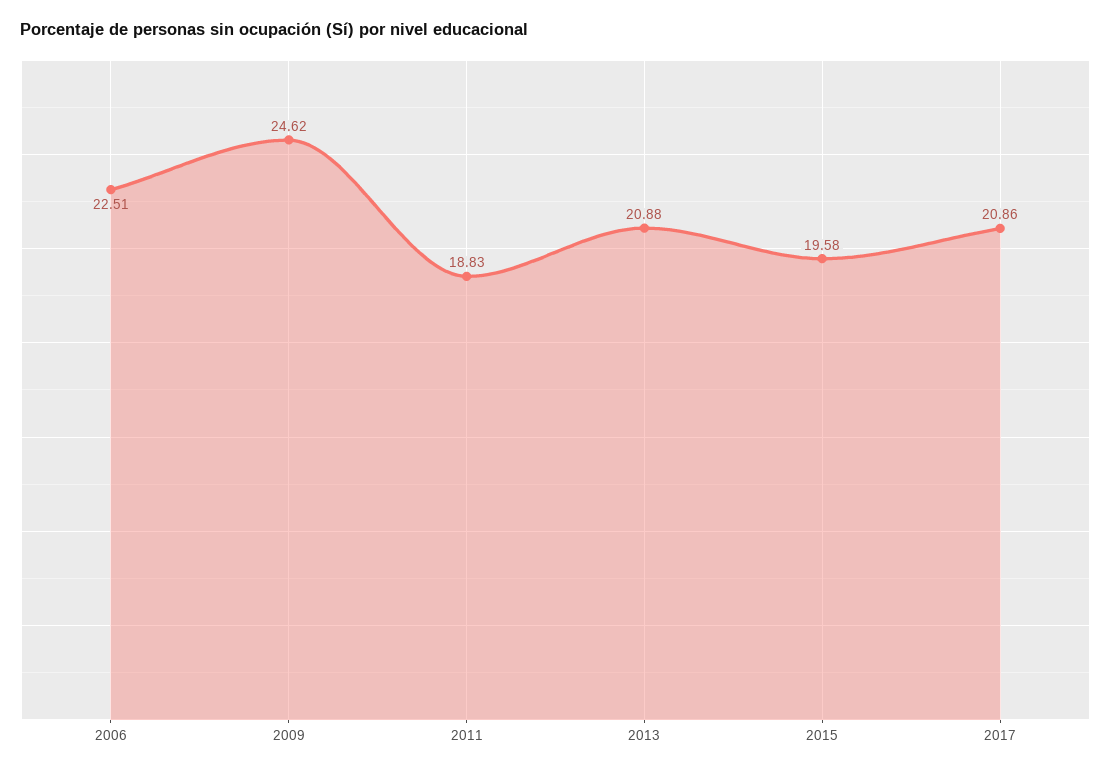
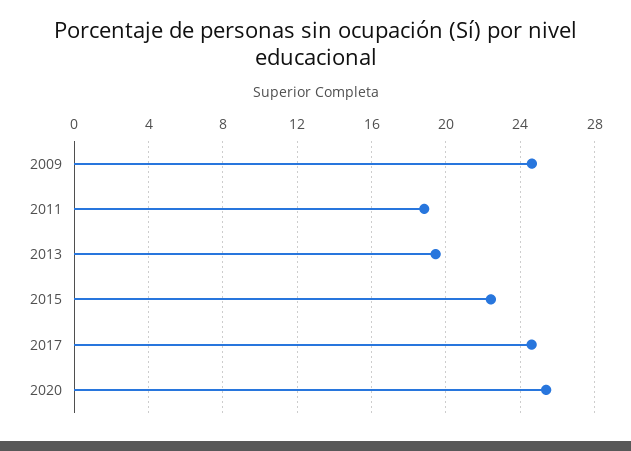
2006: 22.51 -> none
2013: 20.88 -> 19.5
2015: 19.58 -> 22.5
2017: 20.86 -> 24.5
2020: none -> 25.5

